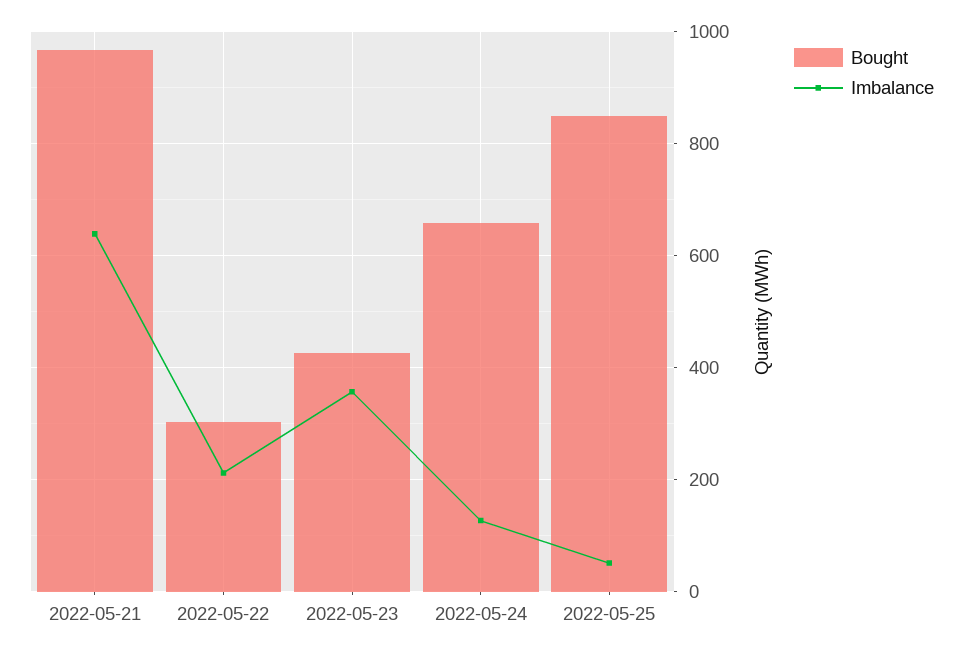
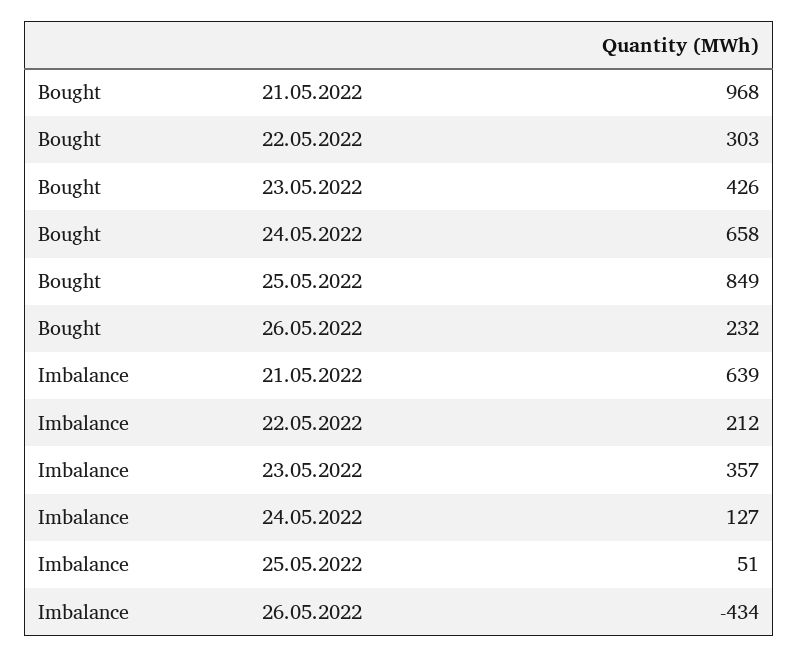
Bought, 26.05.2022: none -> 232
Imbalance, 26.05.2022: none -> -434

